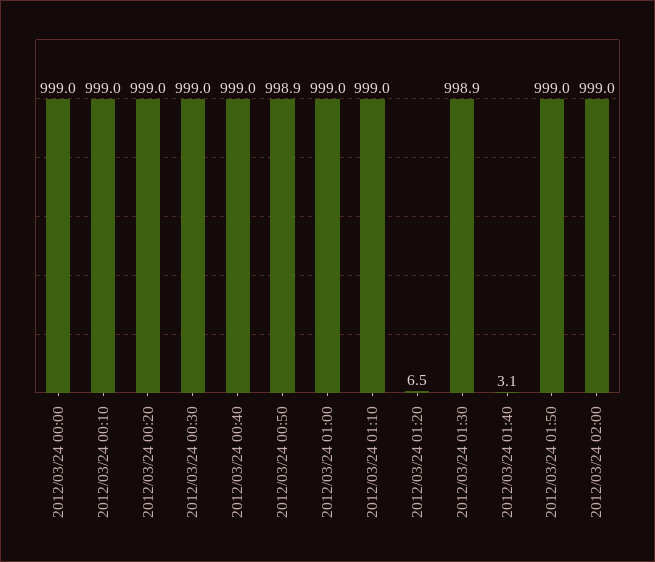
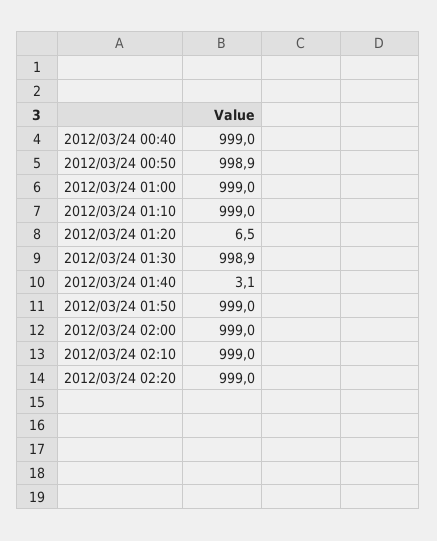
2012/03/24 00:00: 999 -> none
2012/03/24 00:10: 999 -> none
2012/03/24 00:20: 999 -> none
2012/03/24 00:30: 999 -> none
2012/03/24 02:10: none -> 999
2012/03/24 02:20: none -> 999

